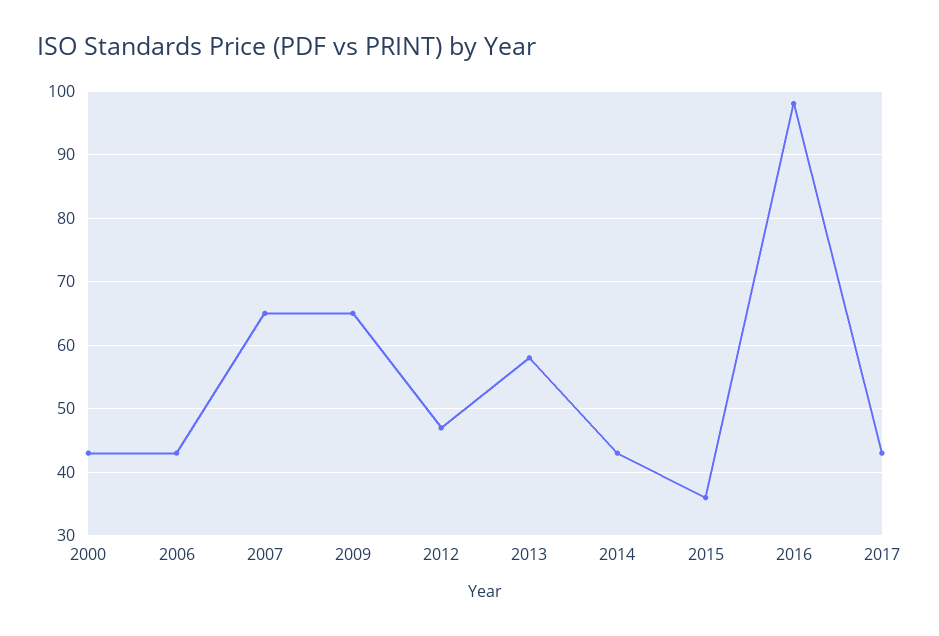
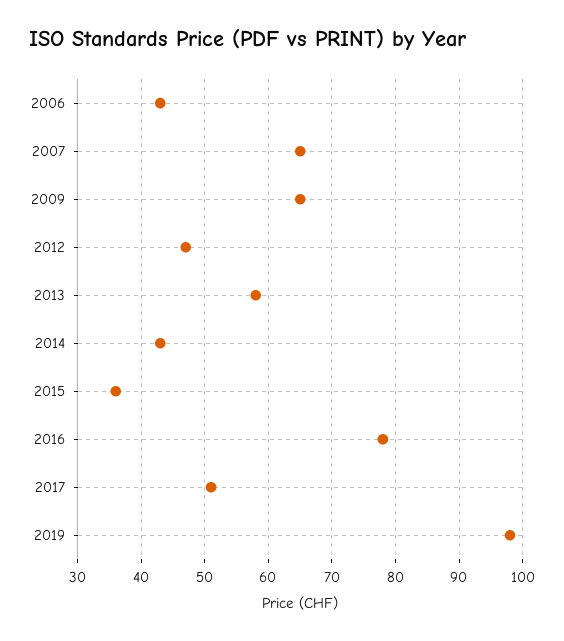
2000: 43 -> none
2016: 98 -> 78
2017: 43 -> 51
2019: none -> 98

